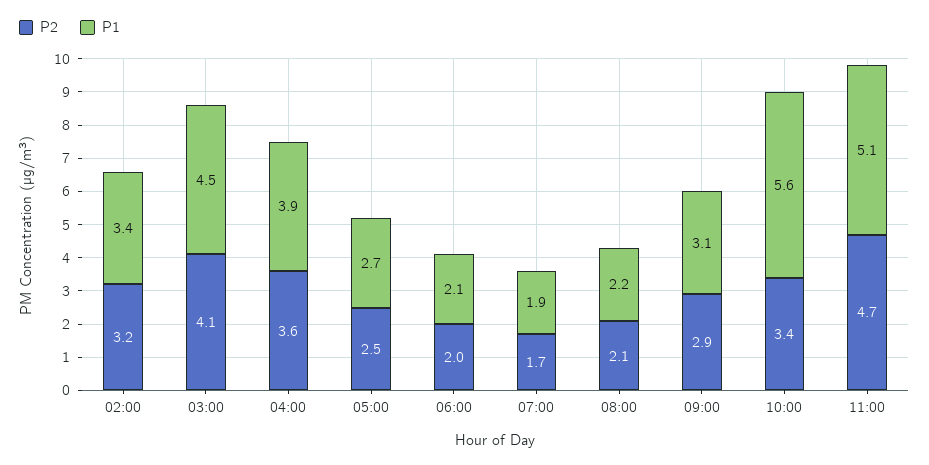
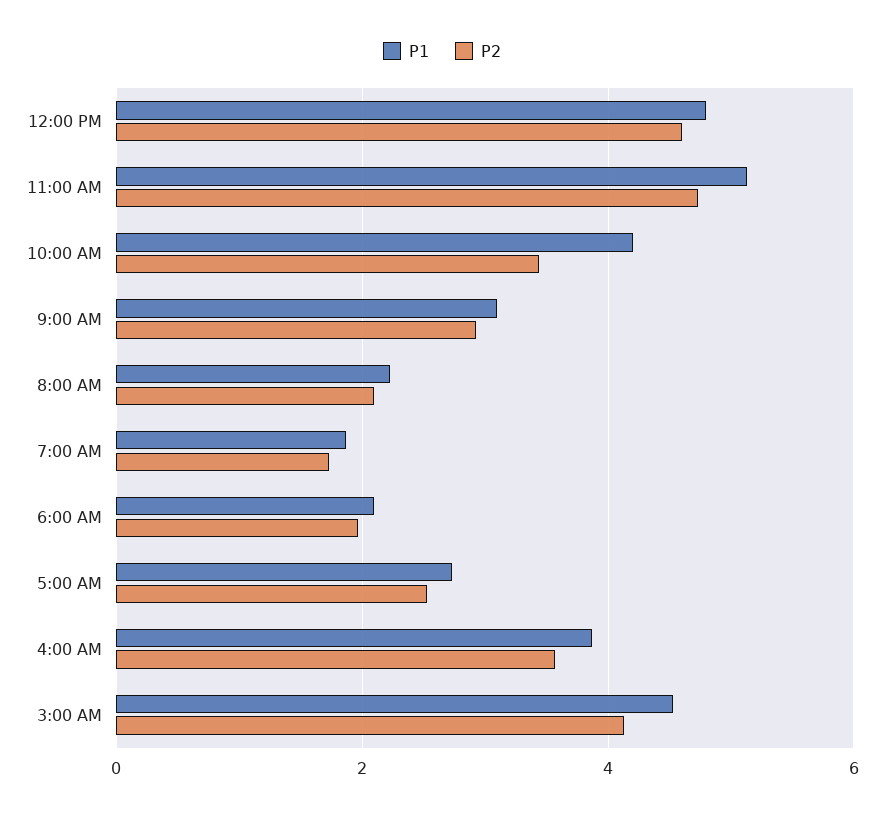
P2, 02:00: 3.2 -> none
P1, 02:00: 3.4 -> none
P1, 10:00: 5.6 -> 4.2
P1, 12:00 PM: none -> 4.8
P2, 12:00 PM: none -> 4.6

